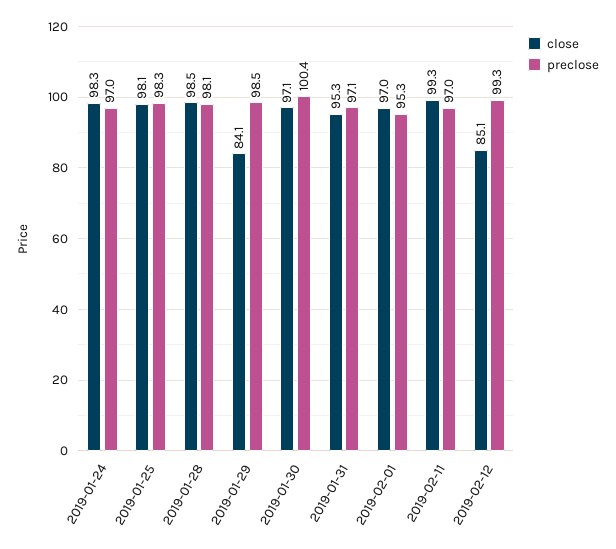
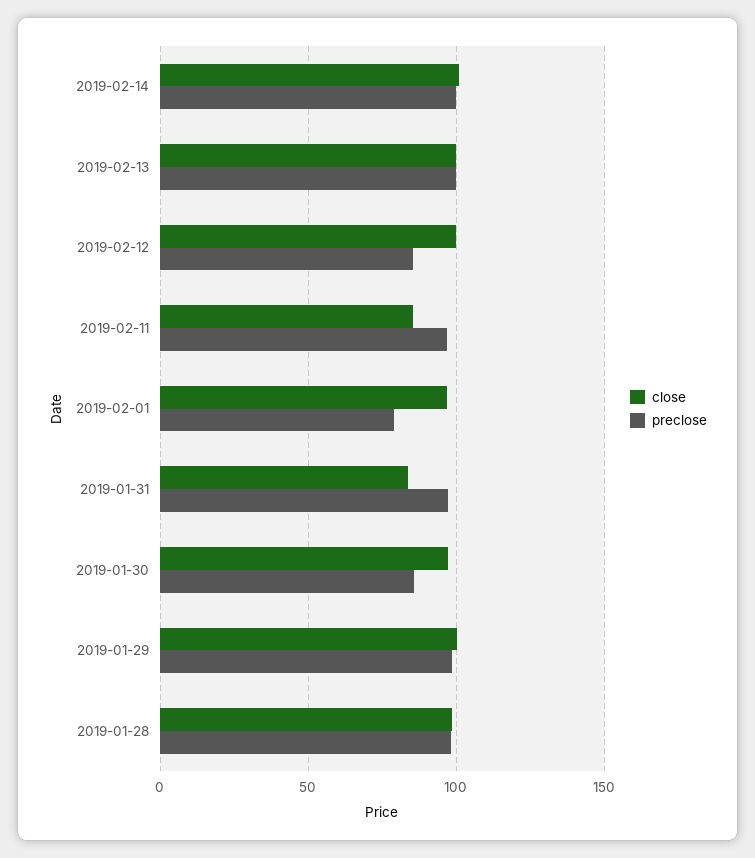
close, 2019-01-24: 98.3 -> none
preclose, 2019-01-24: 97 -> none
close, 2019-01-25: 98.1 -> none
preclose, 2019-01-25: 98.3 -> none
close, 2019-01-29: 84.1 -> 100
preclose, 2019-01-30: 100.4 -> 85
close, 2019-01-31: 95.3 -> 85
preclose, 2019-02-01: 95.3 -> 80
close, 2019-02-11: 99.3 -> 85
close, 2019-02-12: 85.1 -> 100
preclose, 2019-02-12: 99.3 -> 85
close, 2019-02-14: none -> 100
preclose, 2019-02-14: none -> 100
close, 2019-02-13: none -> 100
preclose, 2019-02-13: none -> 100

